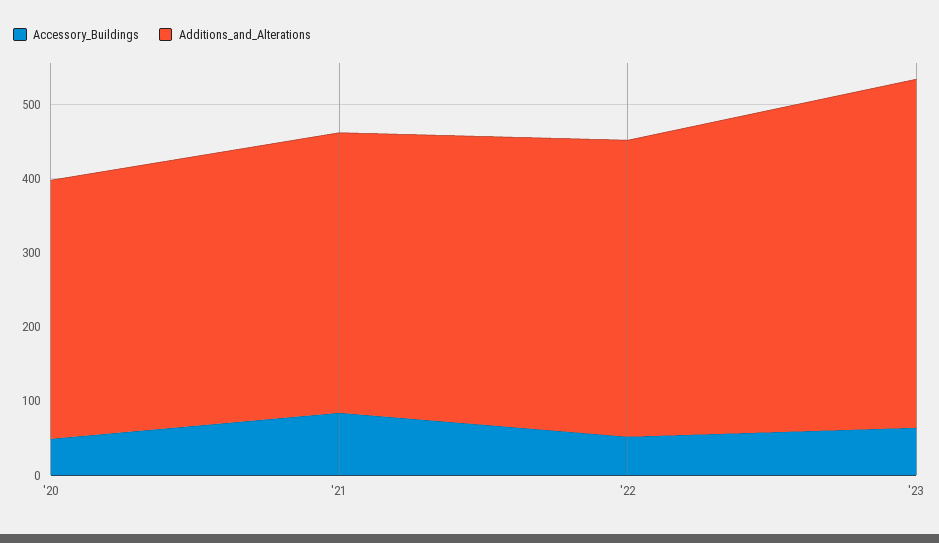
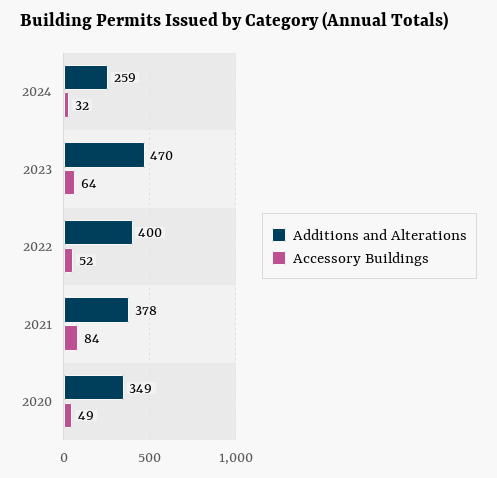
Additions_and_Alterations, 2024: none -> 259
Accessory_Buildings, 2024: none -> 32

